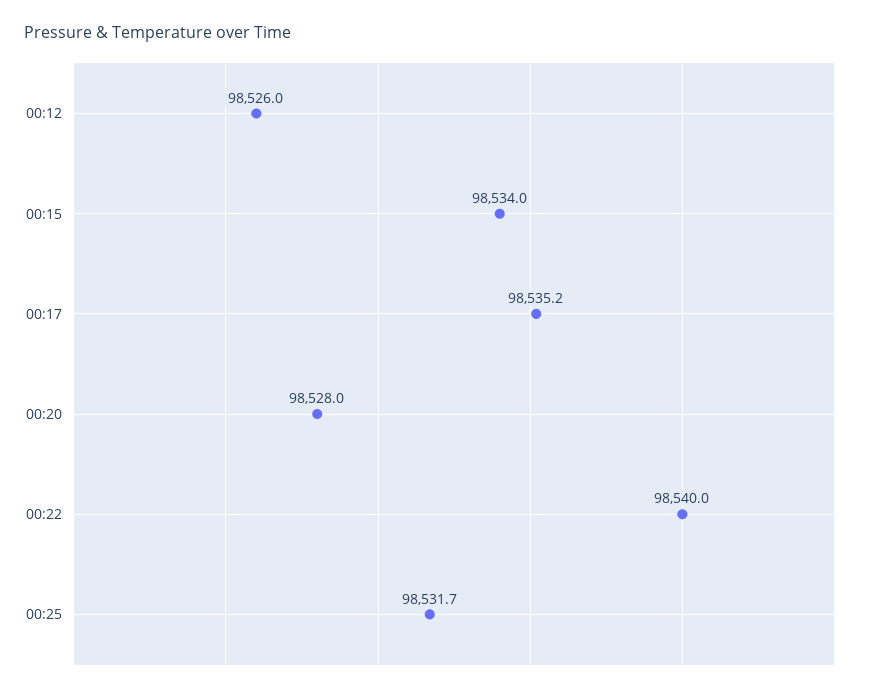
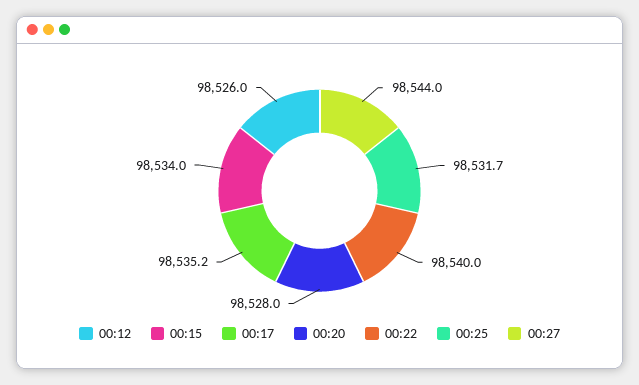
00:27: none -> 98544

